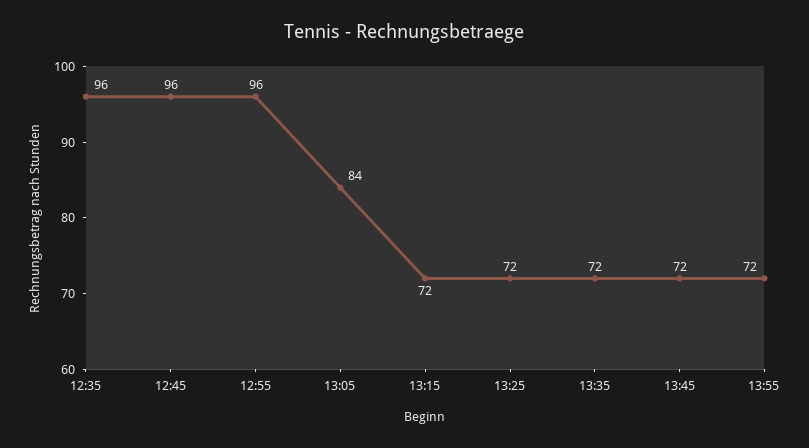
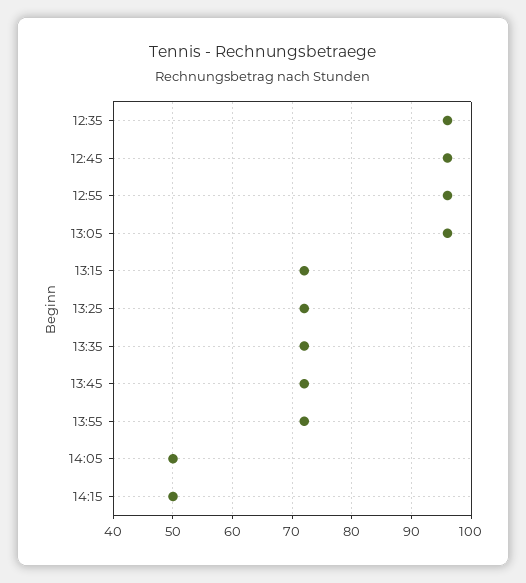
13:05: 84 -> 95
14:05: none -> 50
14:15: none -> 50

